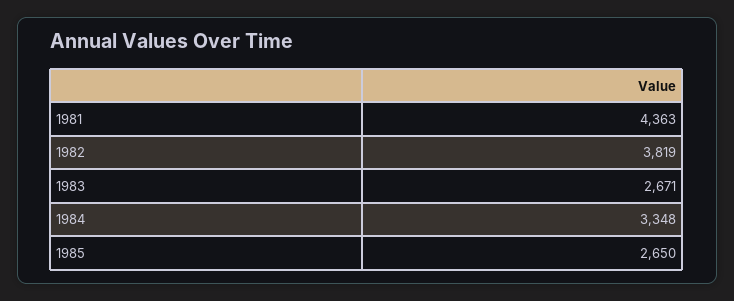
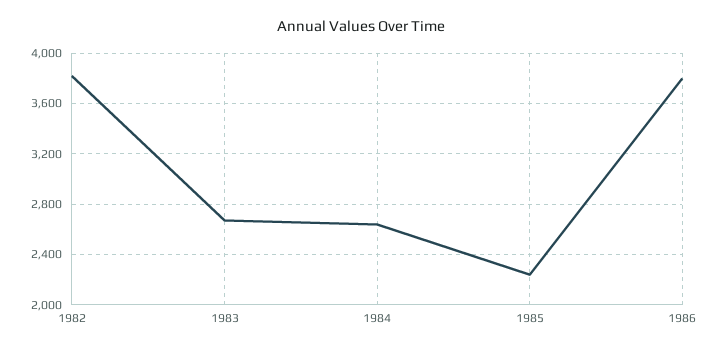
1981: 4363 -> none
1984: 3348 -> 2650
1985: 2650 -> 2250
1986: none -> 3800

